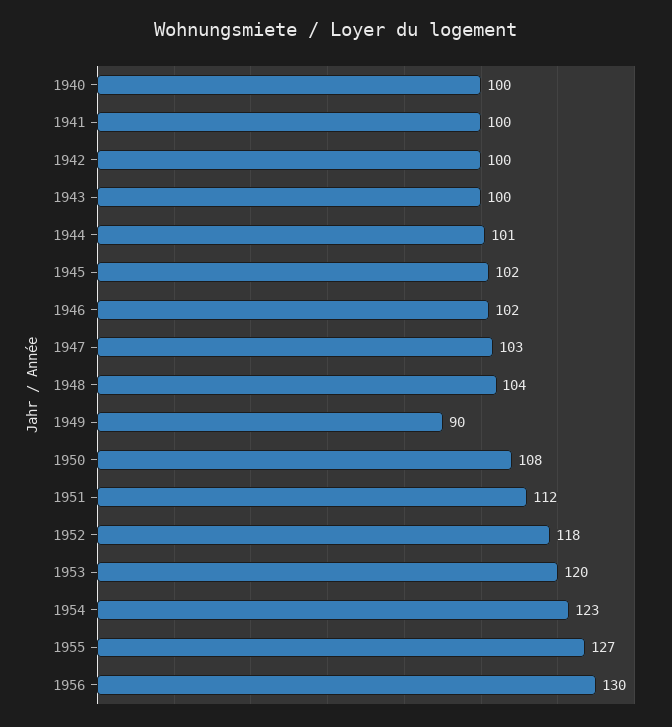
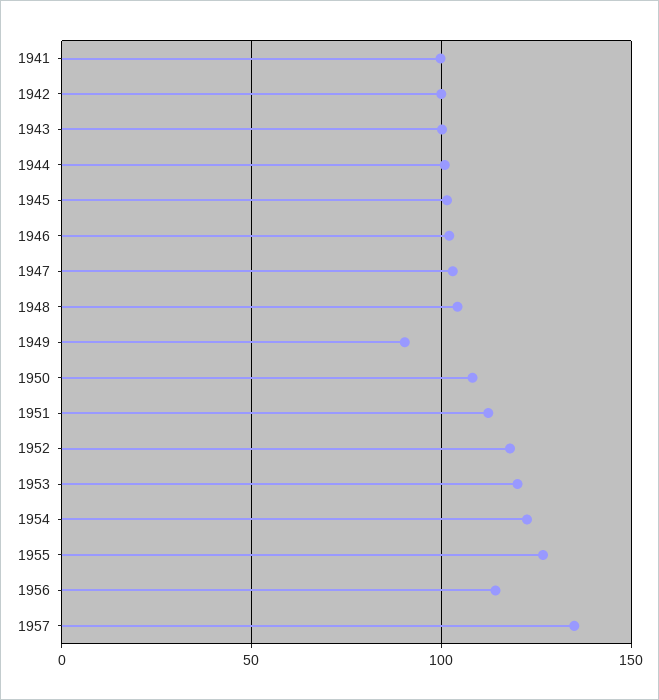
1940: 100 -> none
1956: 130 -> 115
1957: none -> 135

